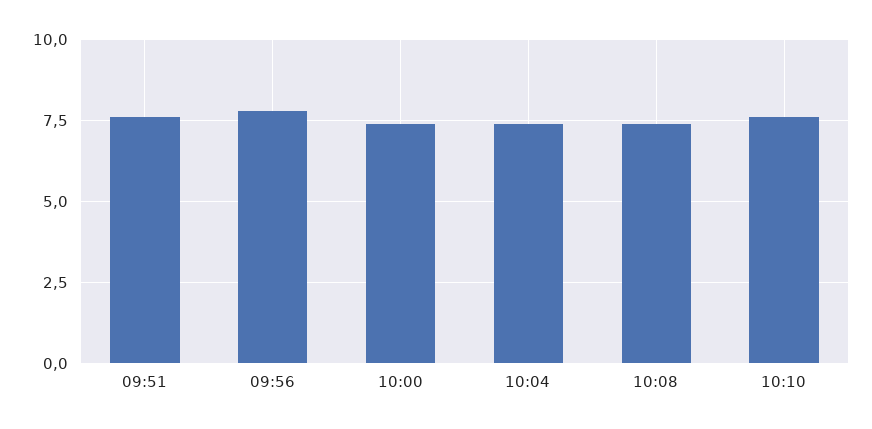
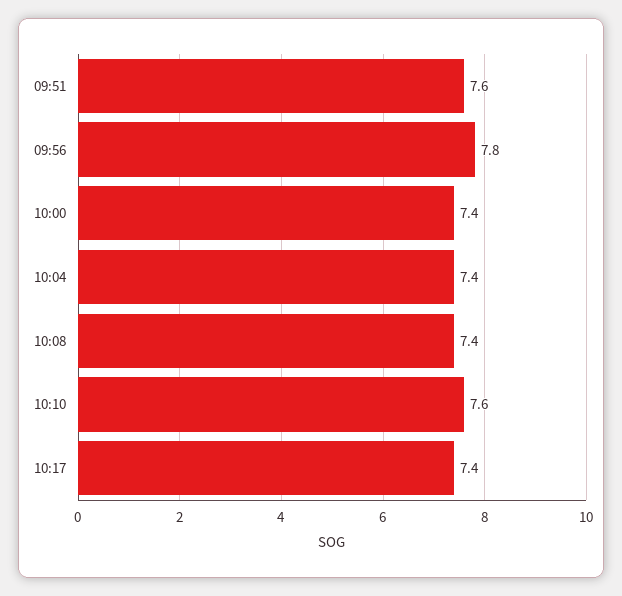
10:17: none -> 7.4

